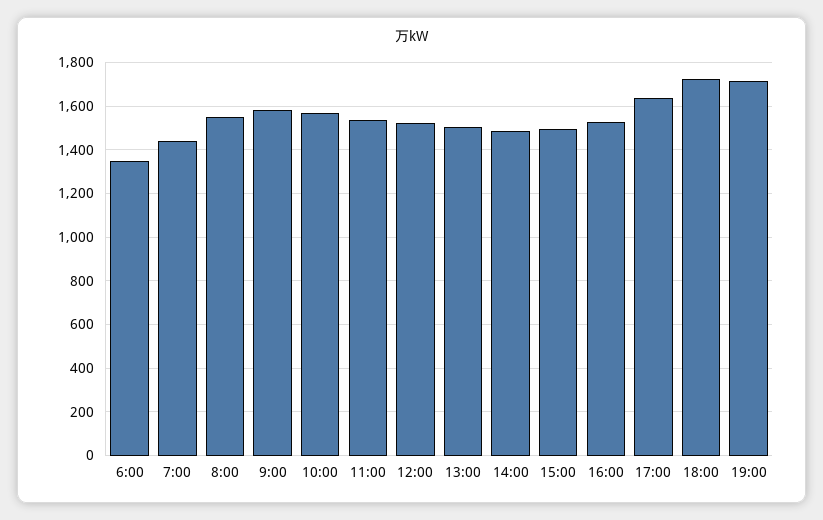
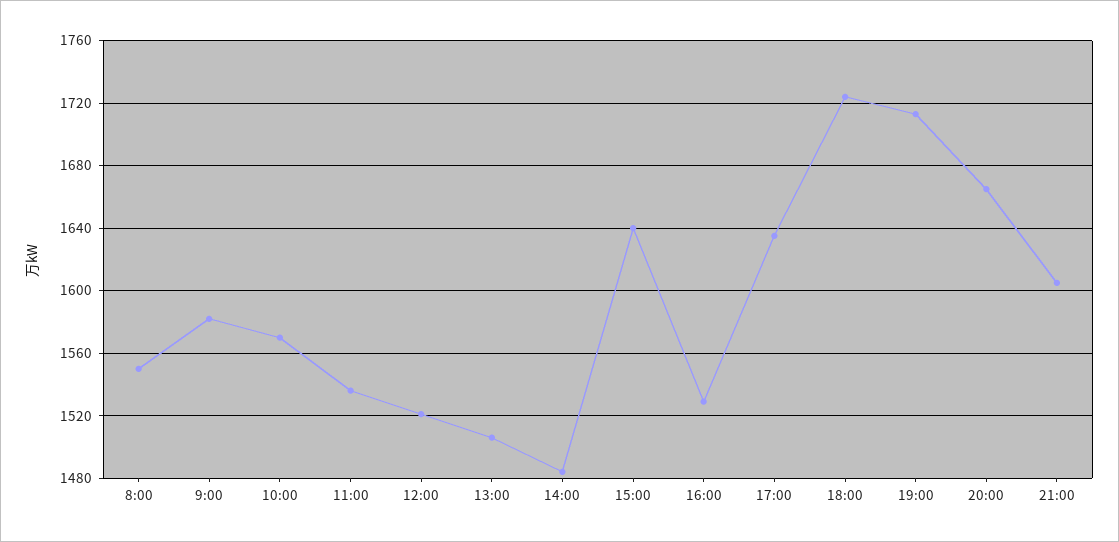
6:00: 1350 -> none
7:00: 1450 -> none
15:00: 1500 -> 1640
20:00: none -> 1665
21:00: none -> 1605

